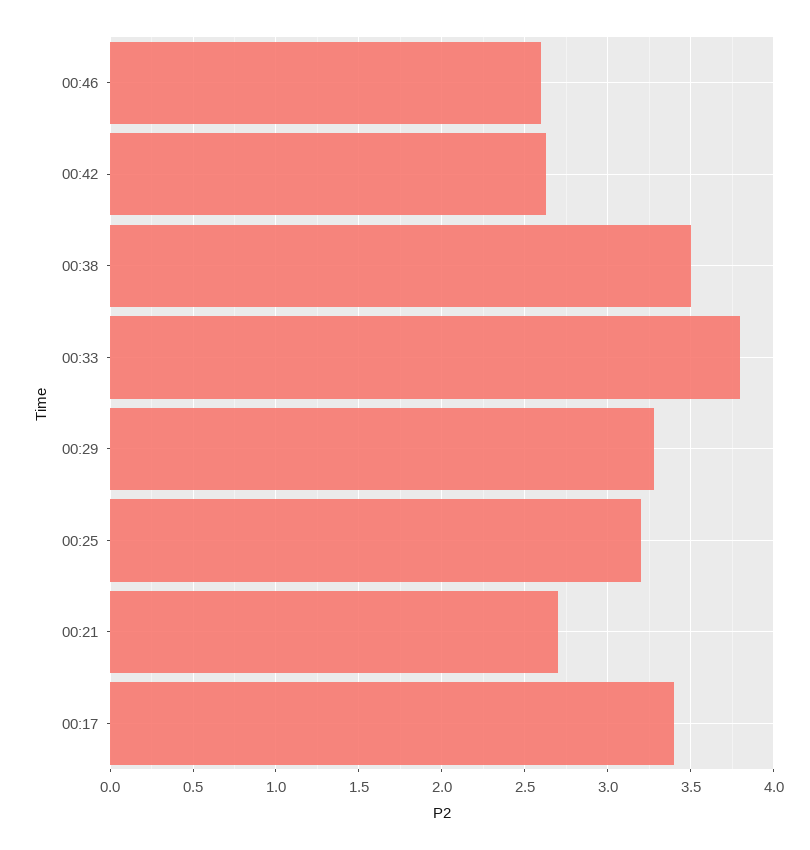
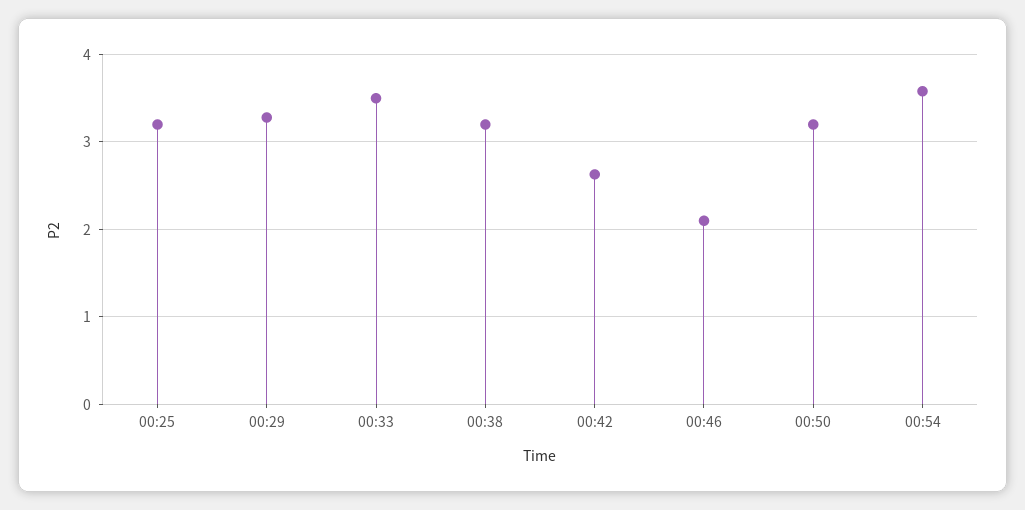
00:46: 2.6 -> 2.1
00:38: 3.5 -> 3.2
00:33: 3.8 -> 3.5
00:21: 2.7 -> none
00:17: 3.4 -> none
00:50: none -> 3.2
00:54: none -> 3.6

